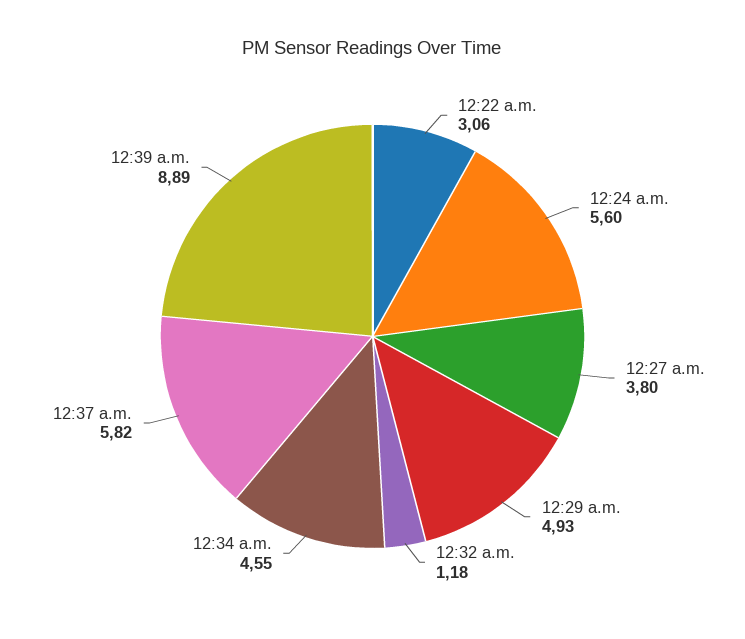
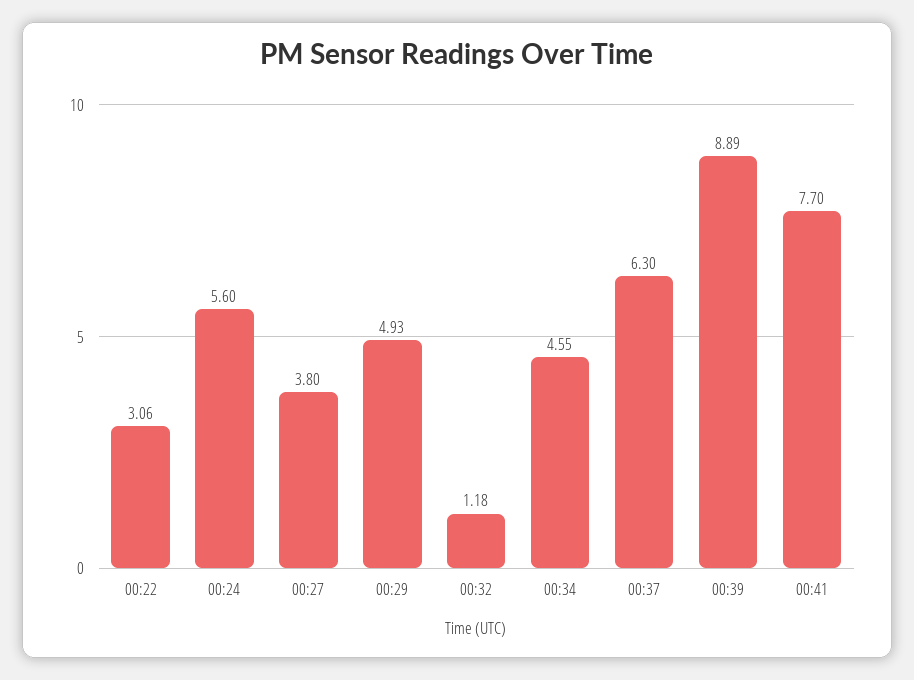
12:37 a.m.: 5.82 -> 6.3
00:41: none -> 7.7

